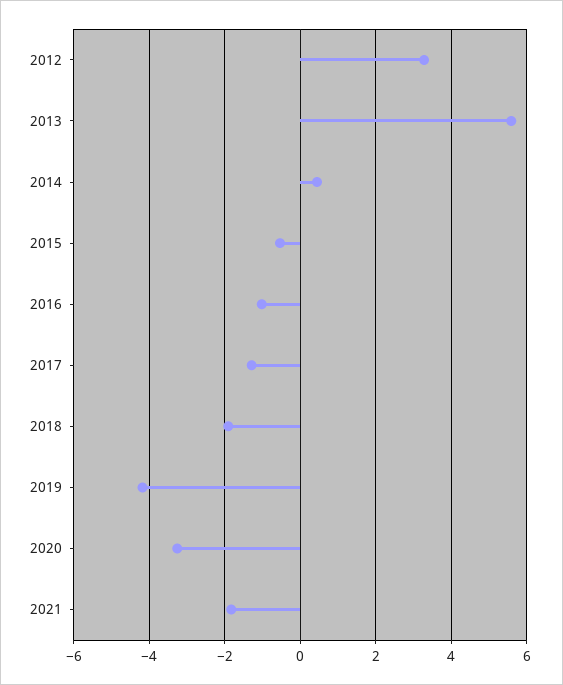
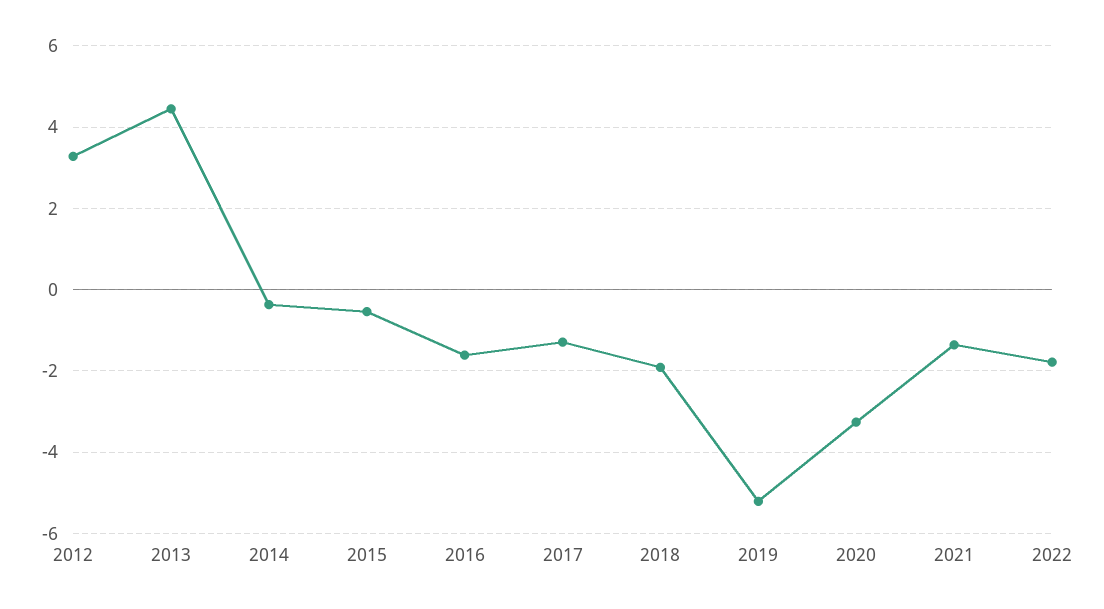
2013: 5.6 -> 4.4
2014: 0.4 -> -0.4
2016: -1 -> -1.6
2019: -4.2 -> -5.2
2021: -1.8 -> -1.4
2022: none -> -1.8

